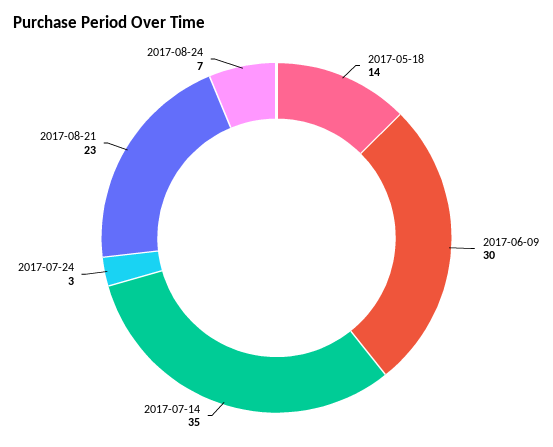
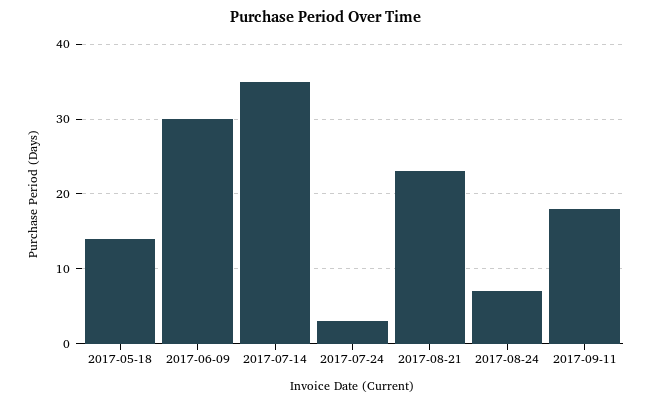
2017-09-11: none -> 18

